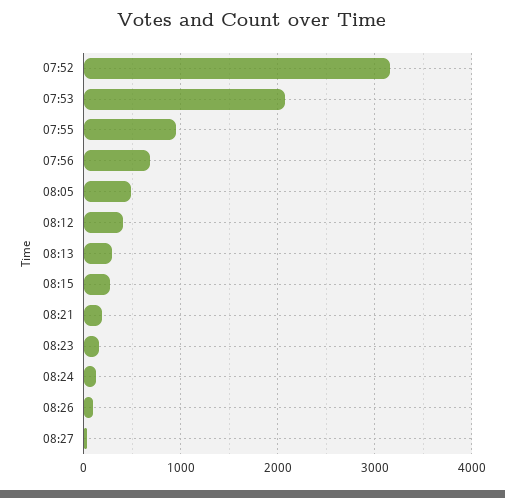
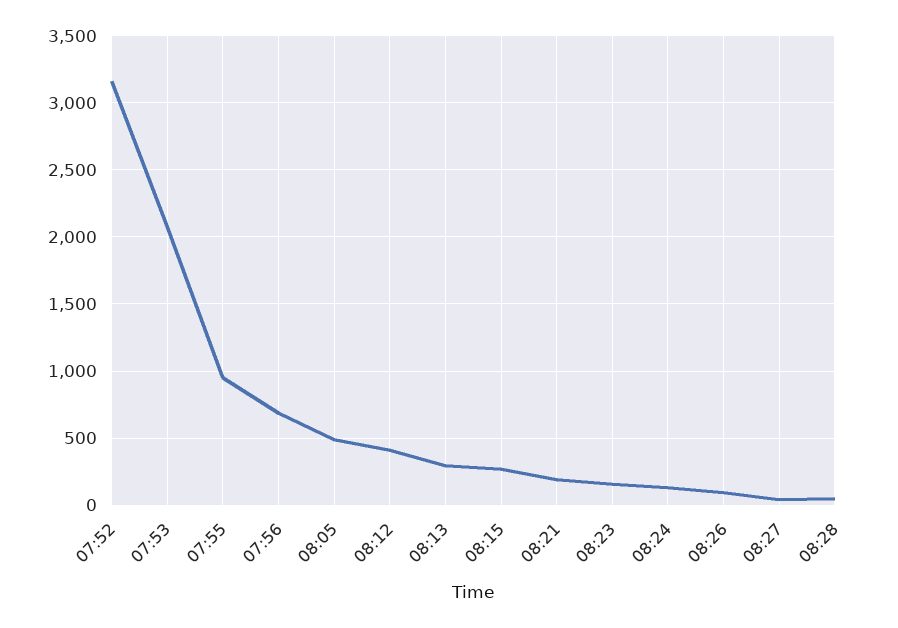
08:28: none -> 50

